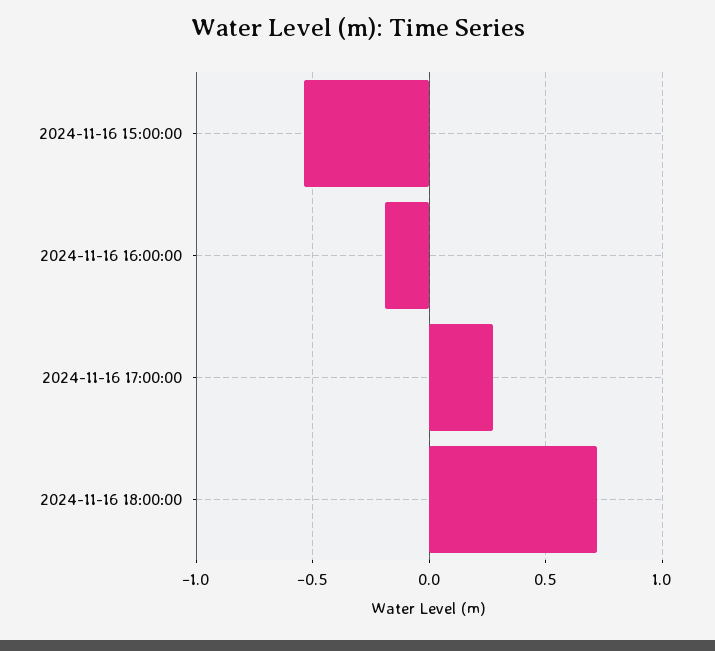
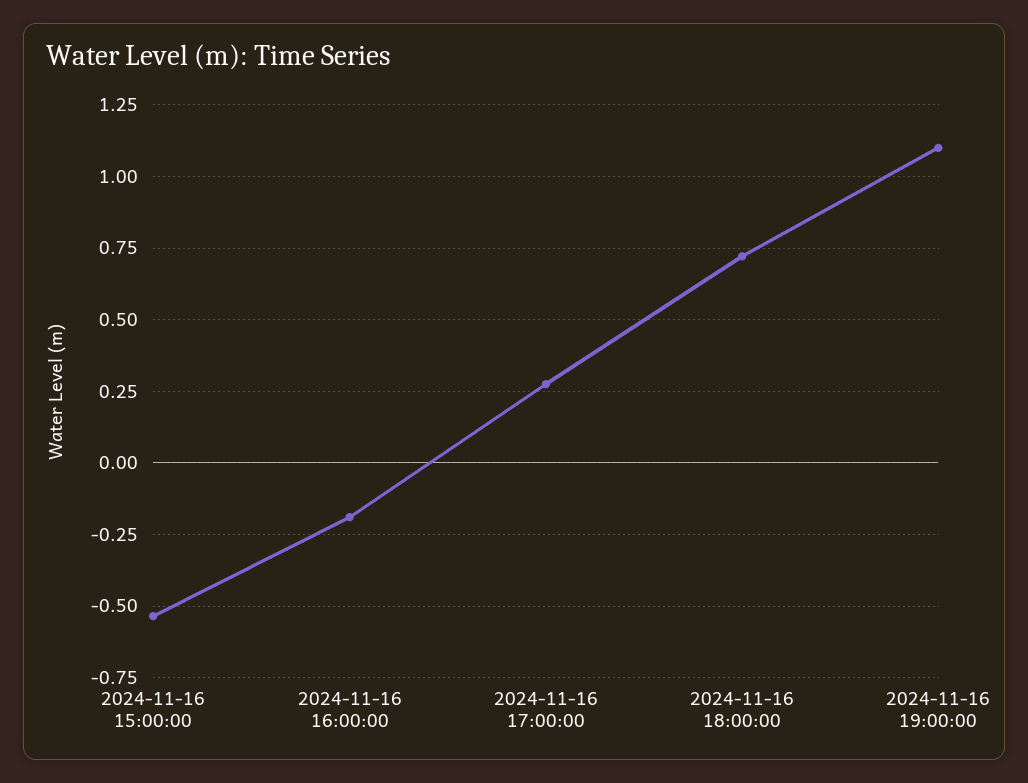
2024-11-16 19:00:00: none -> 1.1

